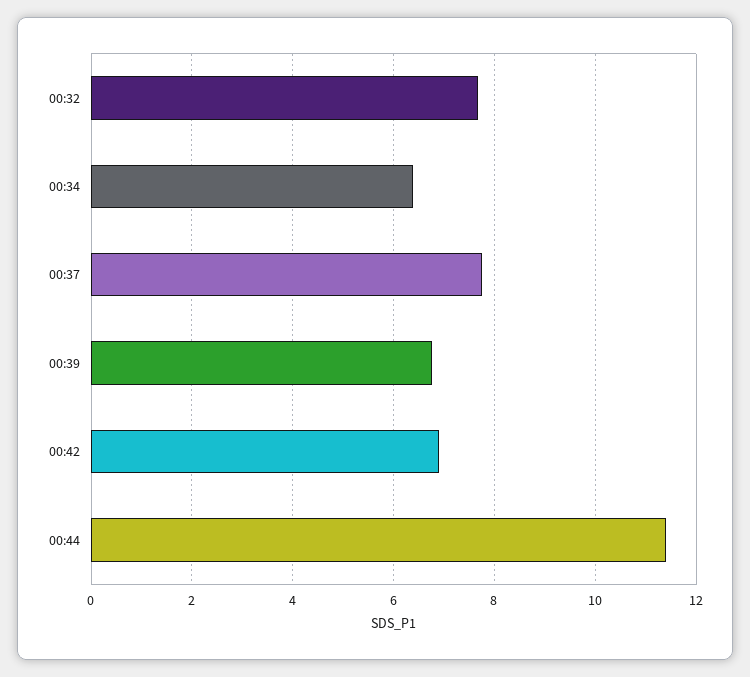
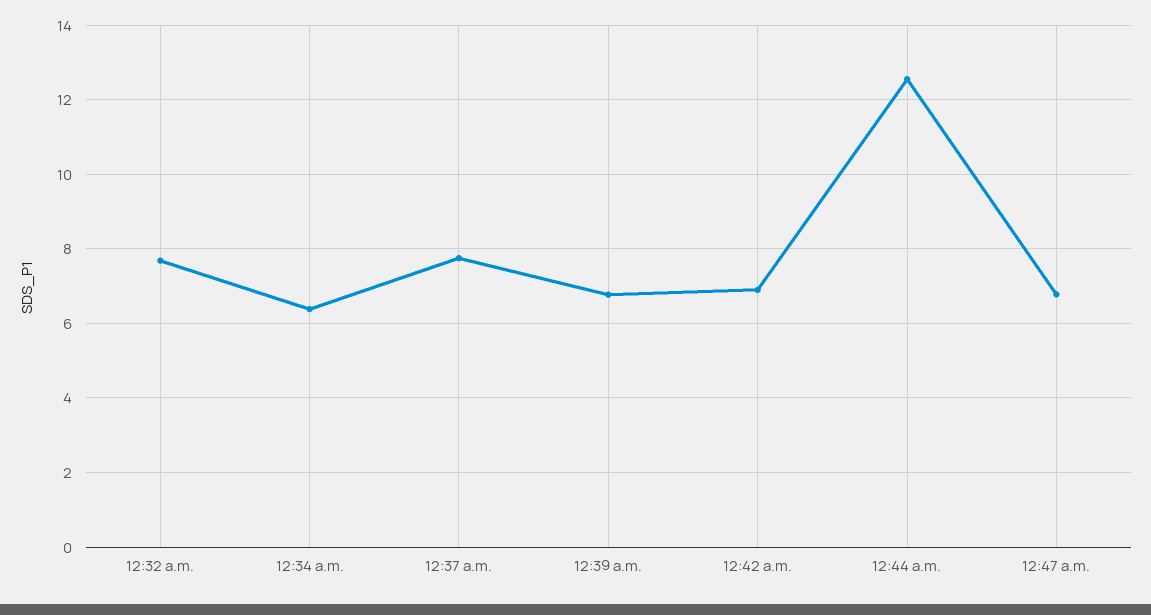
00:44: 11.4 -> 12.6
12:47 a.m.: none -> 6.8

